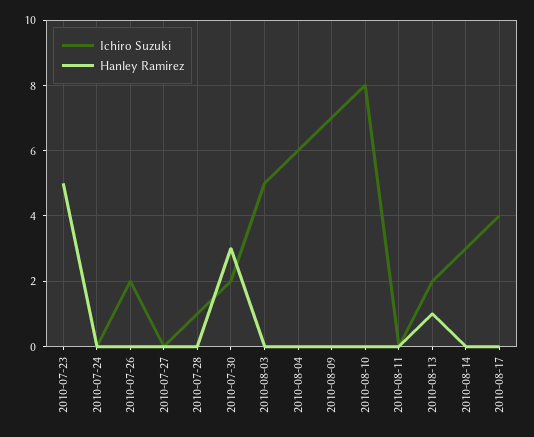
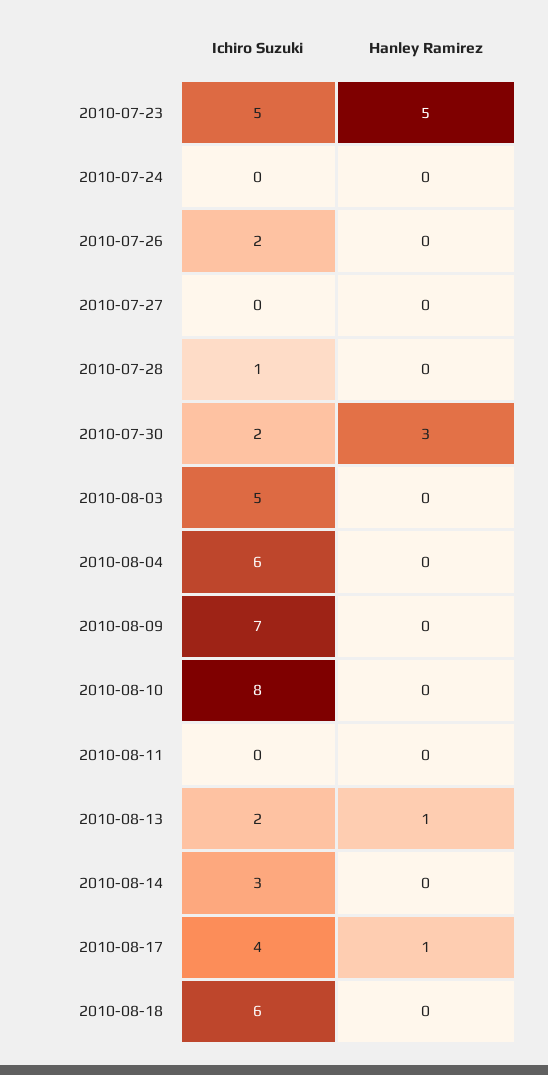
Hanley Ramirez, 2010-08-17: 0 -> 1
Ichiro Suzuki, 2010-08-18: none -> 6
Hanley Ramirez, 2010-08-18: none -> 0

